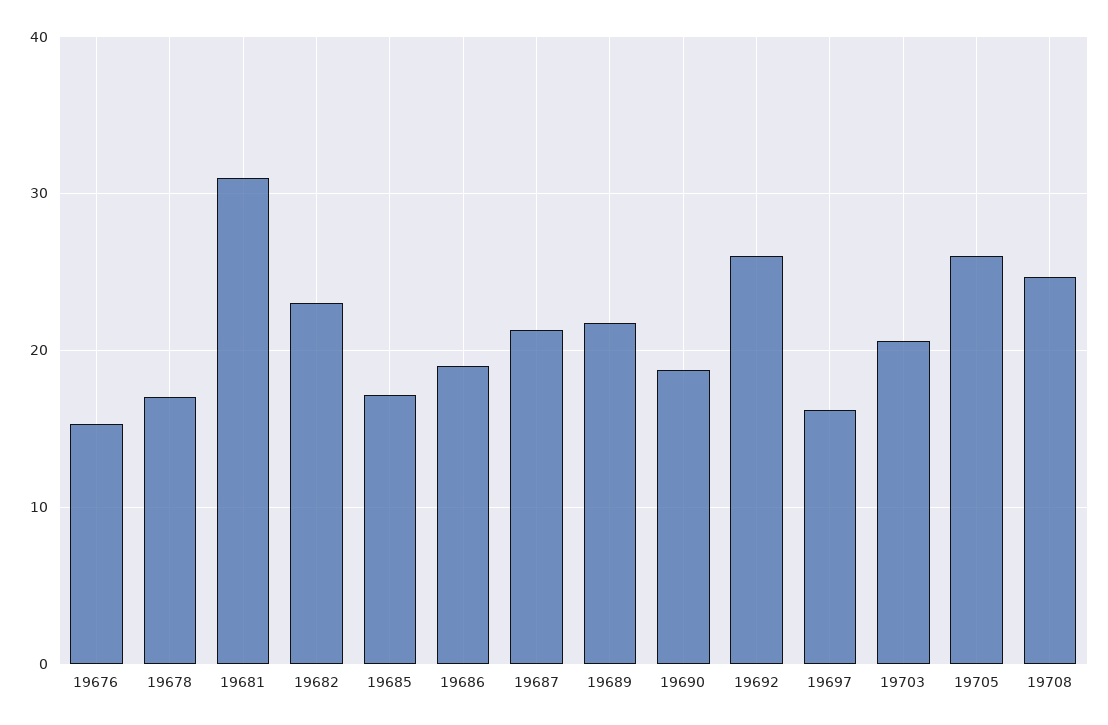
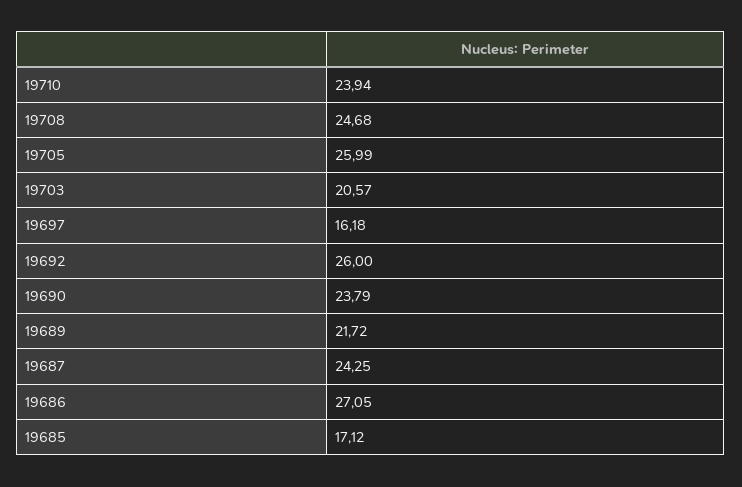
19676: 15 -> none
19678: 17 -> none
19681: 31 -> none
19682: 23 -> none
19686: 19 -> 27.05
19687: 21 -> 24.25
19690: 19 -> 23.79
19710: none -> 23.94

